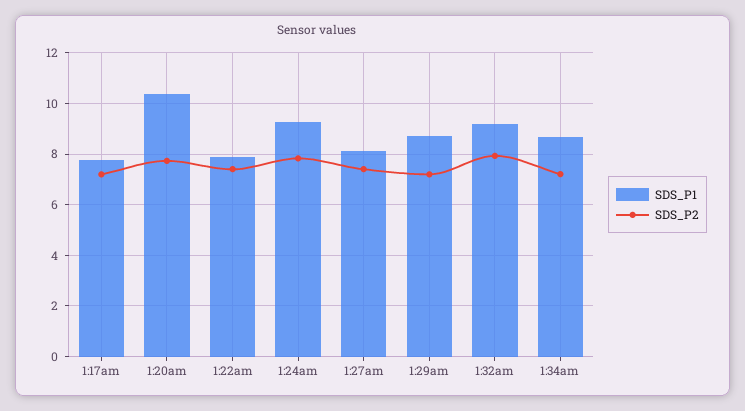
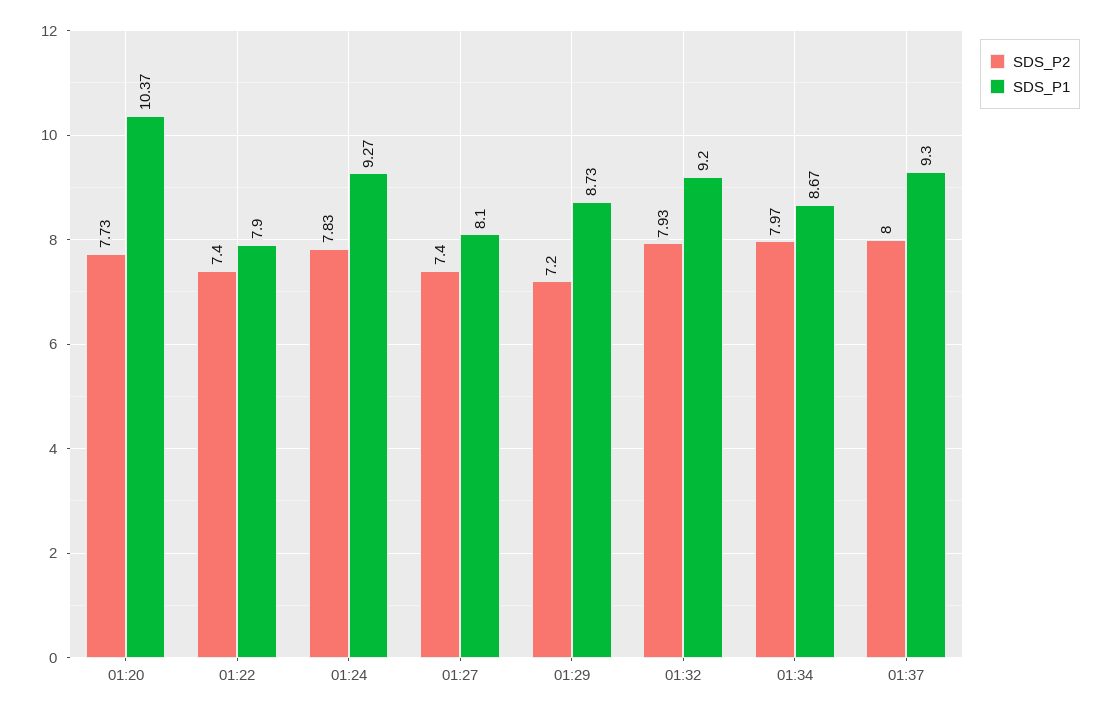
SDS_P1, 1:17am: 7.75 -> none
SDS_P2, 1:17am: 7.25 -> none
SDS_P2, 1:34am: 7.25 -> 7.97
SDS_P2, 01:37: none -> 8
SDS_P1, 01:37: none -> 9.3

